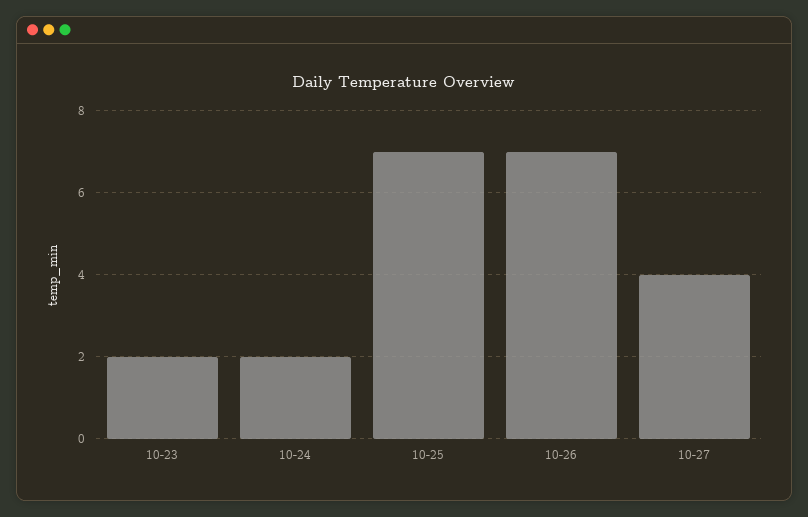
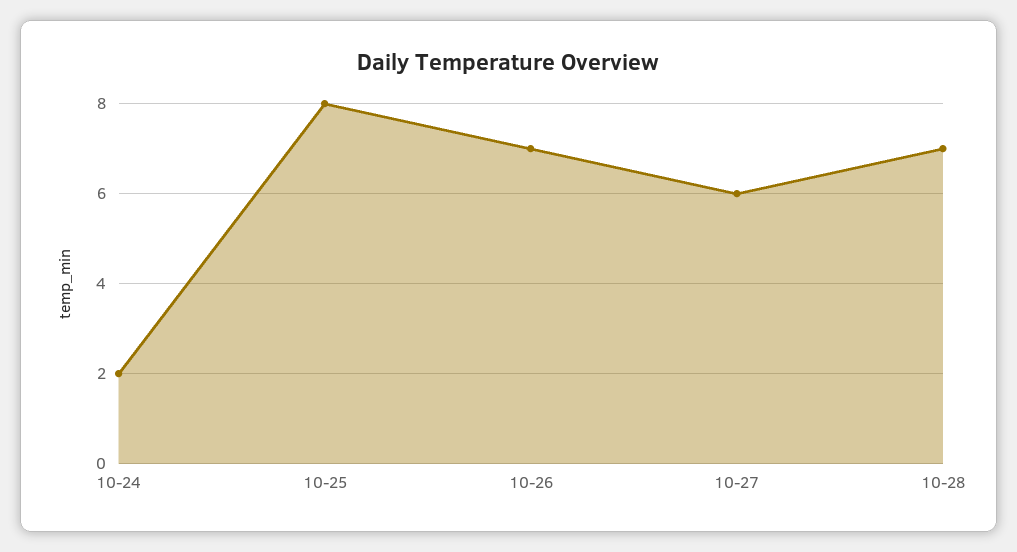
10-23: 2 -> none
10-25: 7 -> 8
10-27: 4 -> 6
10-28: none -> 7

